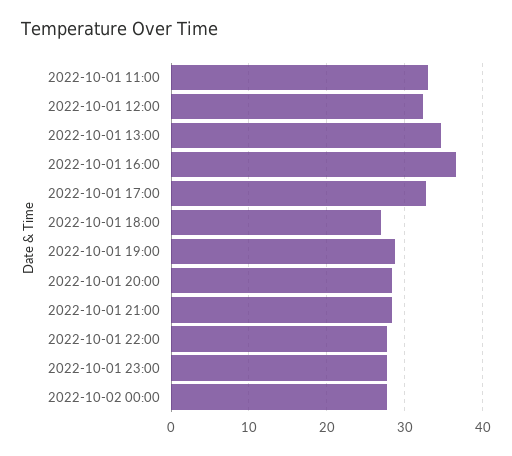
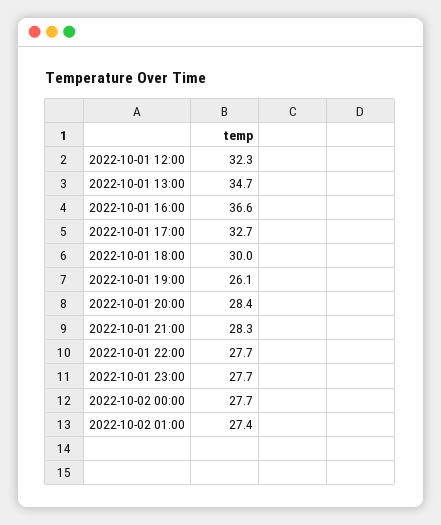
2022-10-01 11:00: 33 -> none
2022-10-01 18:00: 27 -> 30
2022-10-01 19:00: 29 -> 26.1
2022-10-02 01:00: none -> 27.4

